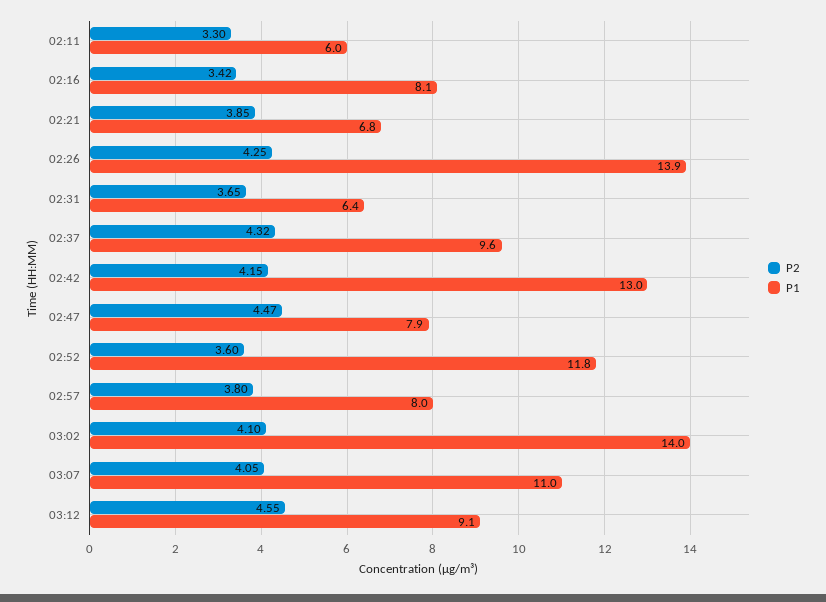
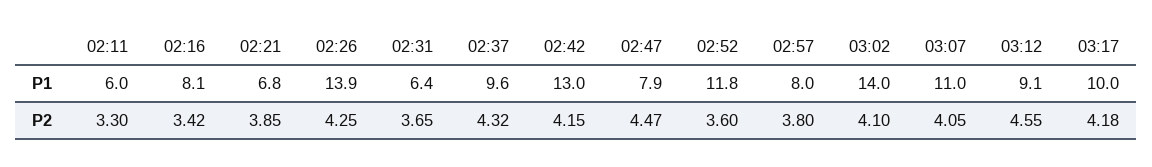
P1, 03:17: none -> 10
P2, 03:17: none -> 4.18

